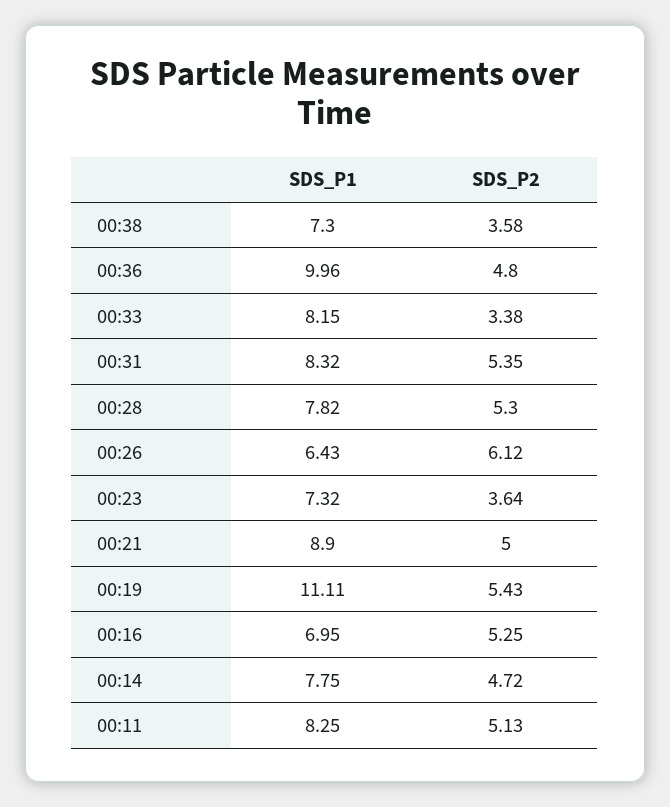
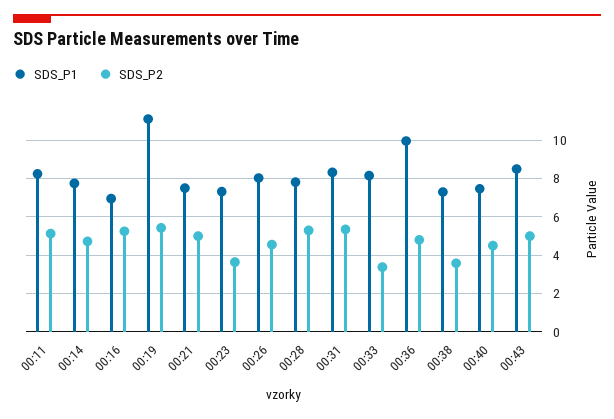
SDS_P1, 00:26: 6.43 -> 8
SDS_P2, 00:26: 6.12 -> 4.5
SDS_P1, 00:21: 8.9 -> 7.5
SDS_P1, 00:40: none -> 7.5
SDS_P2, 00:40: none -> 4.5
SDS_P1, 00:43: none -> 8.5
SDS_P2, 00:43: none -> 5

